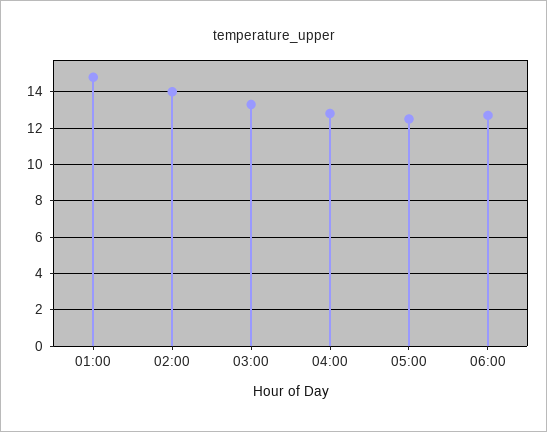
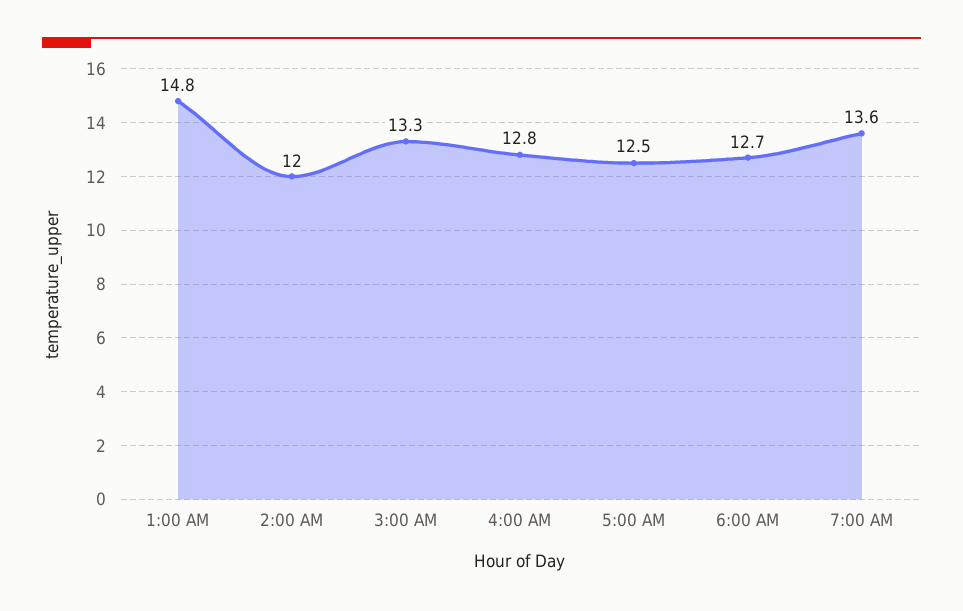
02:00: 14 -> 12
7:00 AM: none -> 13.6

